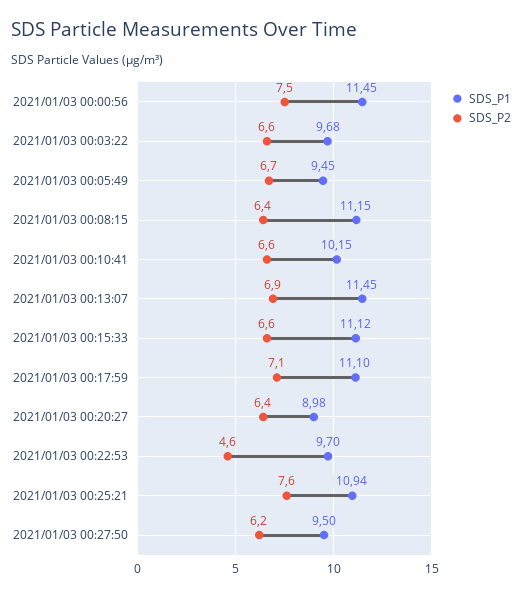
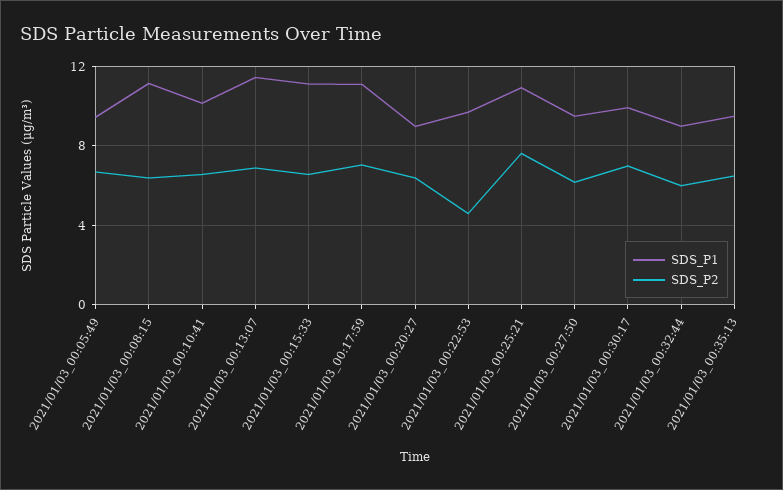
SDS_P1, 2021/01/03 00:00:56: 11.45 -> none
SDS_P2, 2021/01/03 00:00:56: 7.5 -> none
SDS_P1, 2021/01/03 00:03:22: 9.68 -> none
SDS_P2, 2021/01/03 00:03:22: 6.6 -> none
SDS_P1, 2021/01/03_00:30:17: none -> 10
SDS_P2, 2021/01/03_00:30:17: none -> 7
SDS_P1, 2021/01/03_00:32:44: none -> 9
SDS_P2, 2021/01/03_00:32:44: none -> 6
SDS_P1, 2021/01/03_00:35:13: none -> 9.5
SDS_P2, 2021/01/03_00:35:13: none -> 6.5

